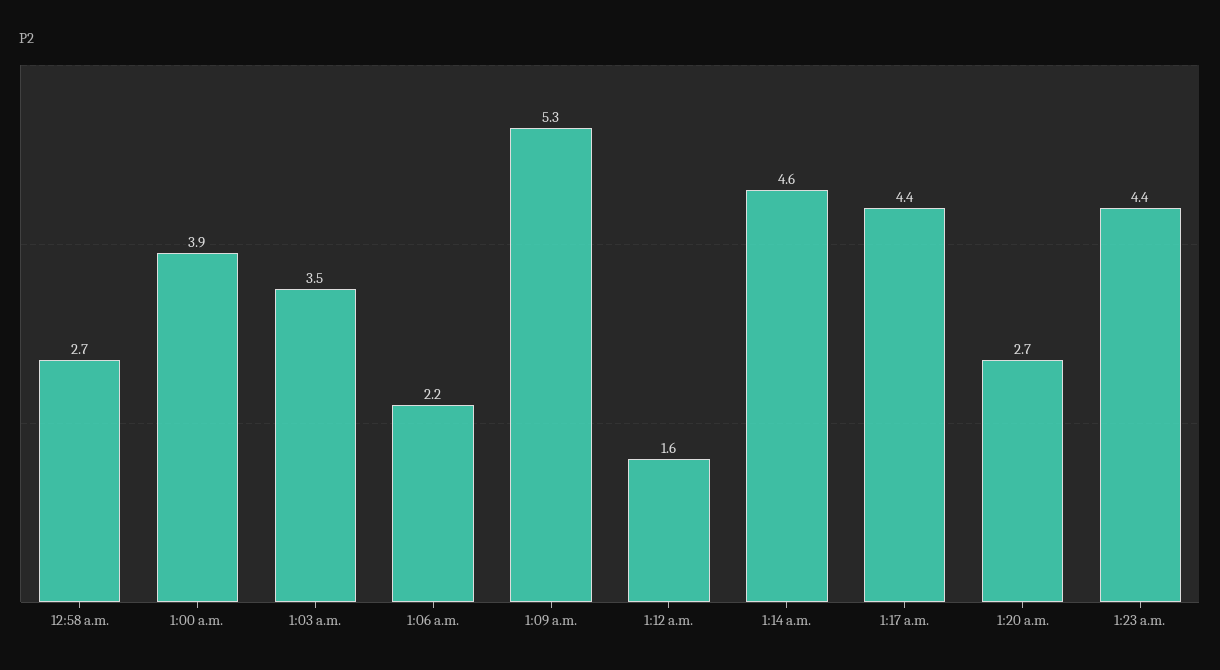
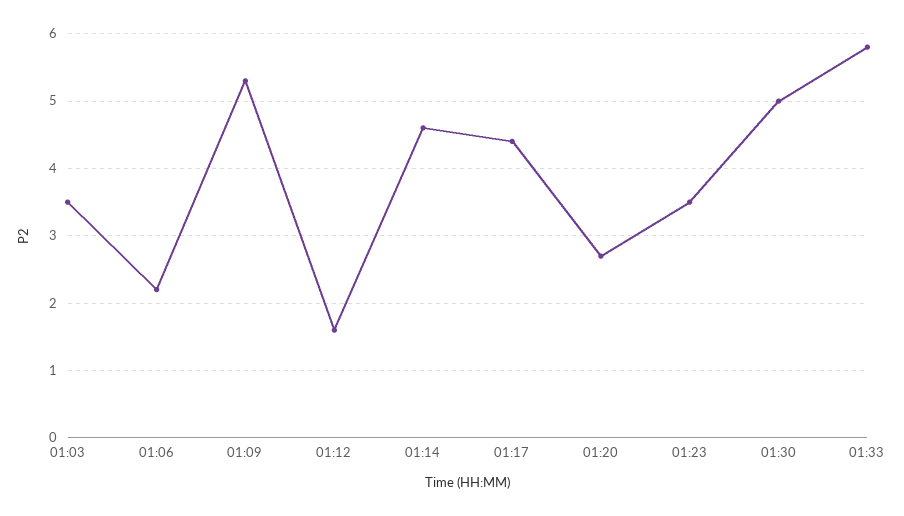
12:58 a.m.: 2.7 -> none
1:00 a.m.: 3.9 -> none
1:23 a.m.: 4.4 -> 3.5
01:30: none -> 5
01:33: none -> 5.8

